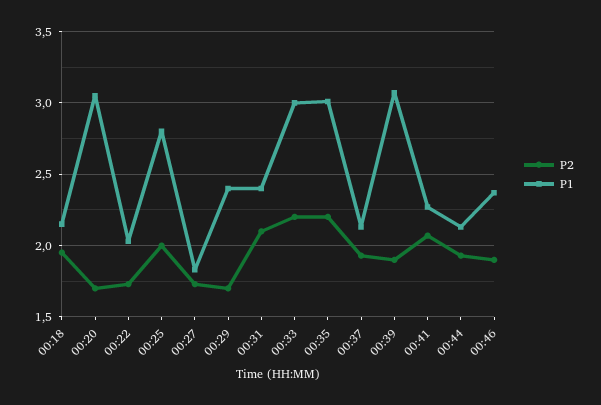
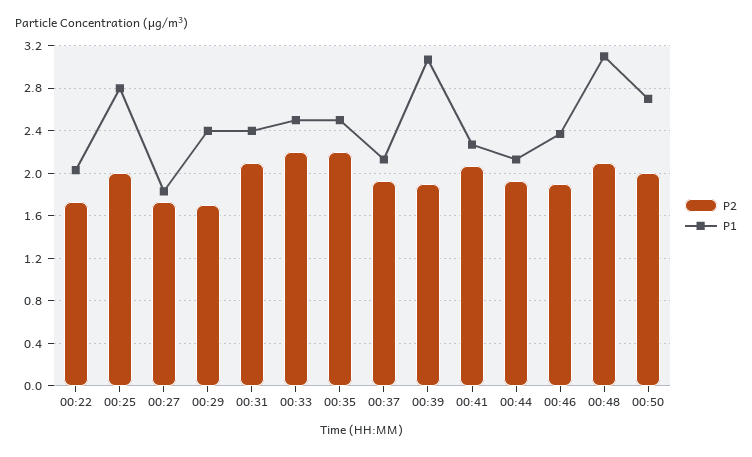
P2, 00:18: 1.95 -> none
P1, 00:18: 2.15 -> none
P2, 00:20: 1.7 -> none
P1, 00:20: 3.05 -> none
P1, 00:33: 3 -> 2.5
P1, 00:35: 3 -> 2.5
P2, 00:48: none -> 2.1
P1, 00:48: none -> 3.1
P2, 00:50: none -> 2
P1, 00:50: none -> 2.7

